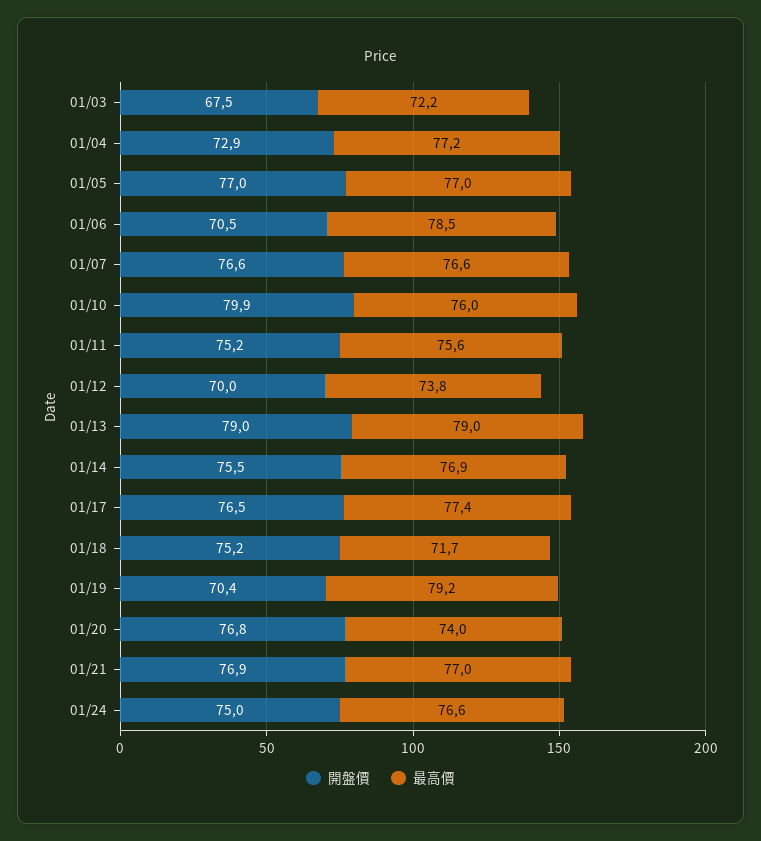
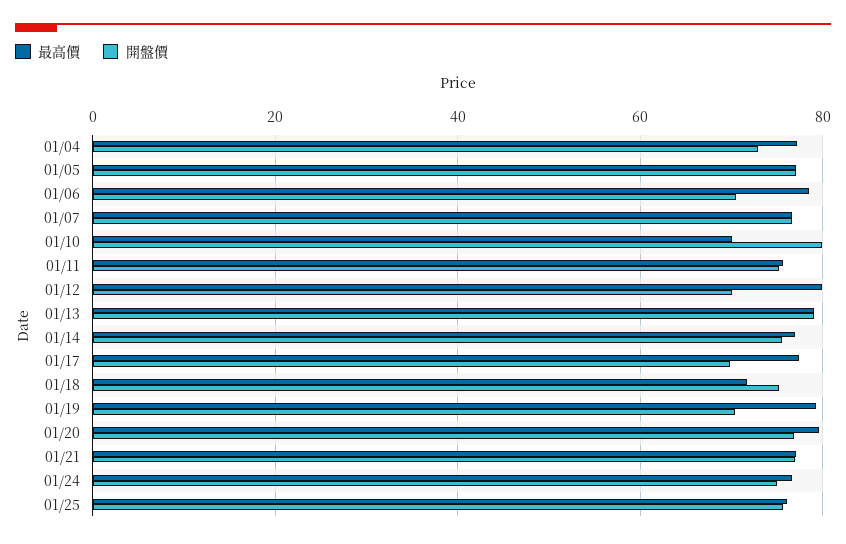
開盤價, 01/03: 67.5 -> none
最高價, 01/03: 72.2 -> none
最高價, 01/10: 76 -> 70
最高價, 01/12: 73.8 -> 80
開盤價, 01/17: 76.5 -> 70
最高價, 01/20: 74 -> 80
最高價, 01/25: none -> 76
開盤價, 01/25: none -> 76

